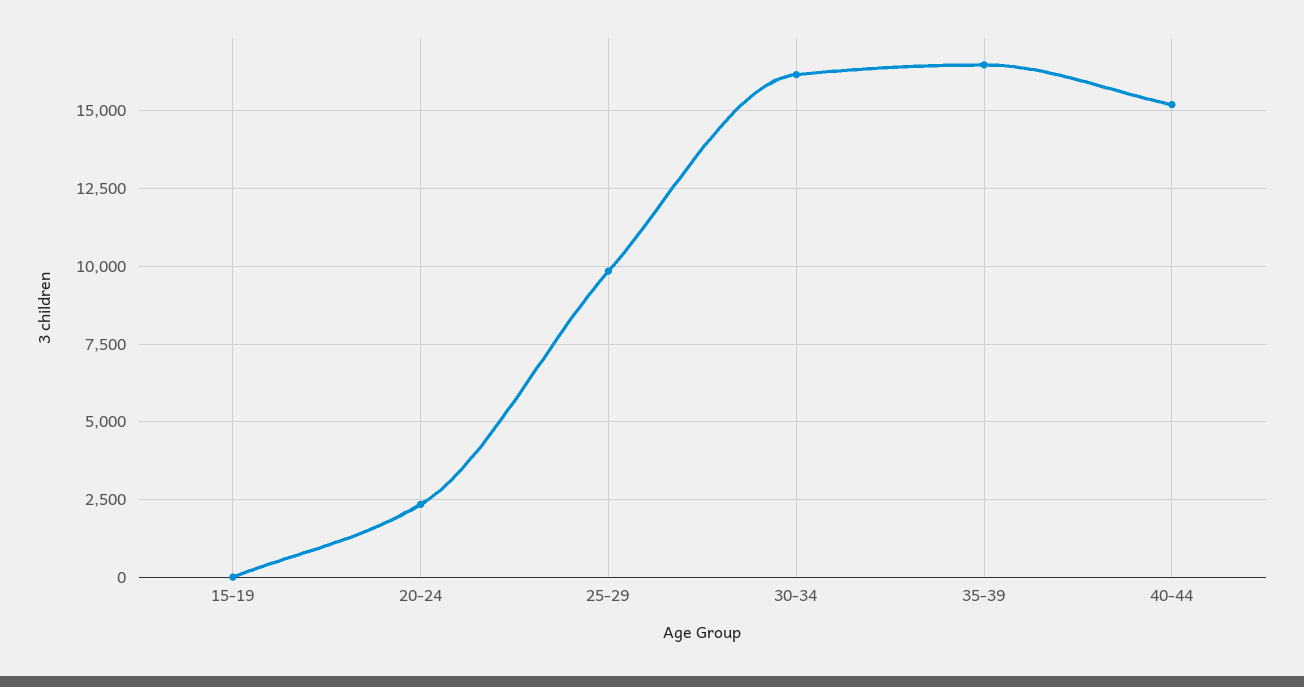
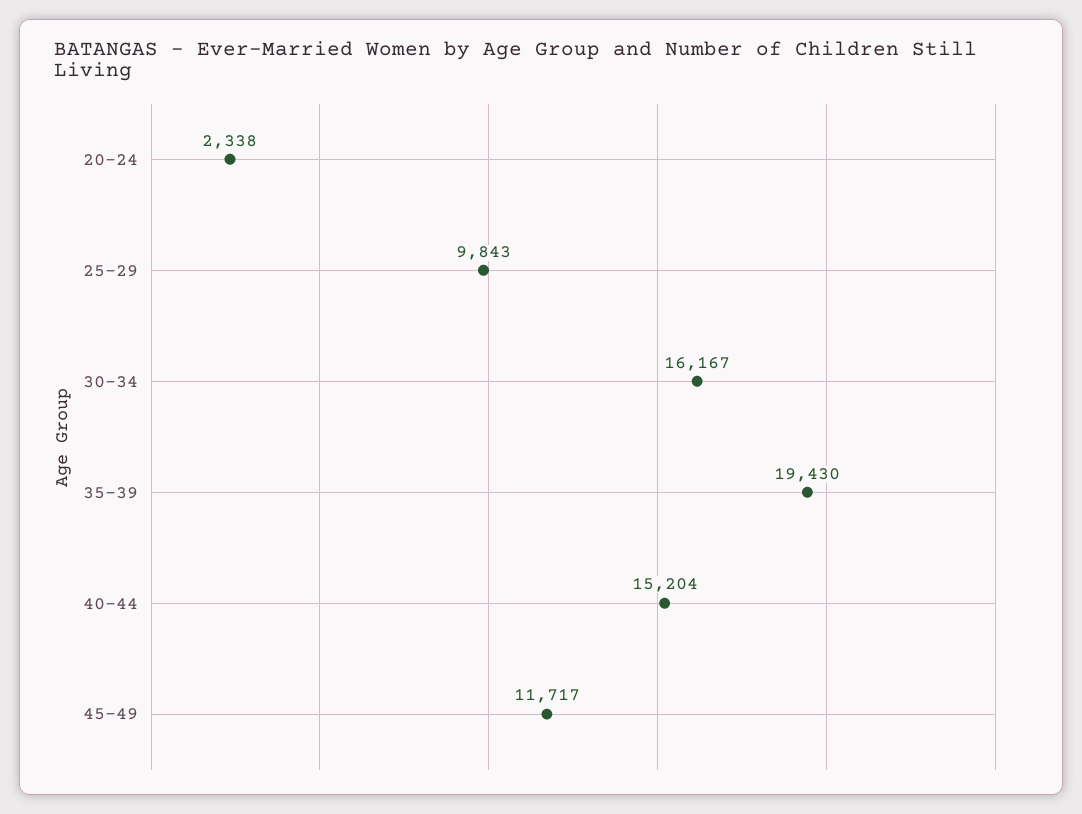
15-19: 0 -> none
35-39: 16500 -> 19430
45-49: none -> 11717

